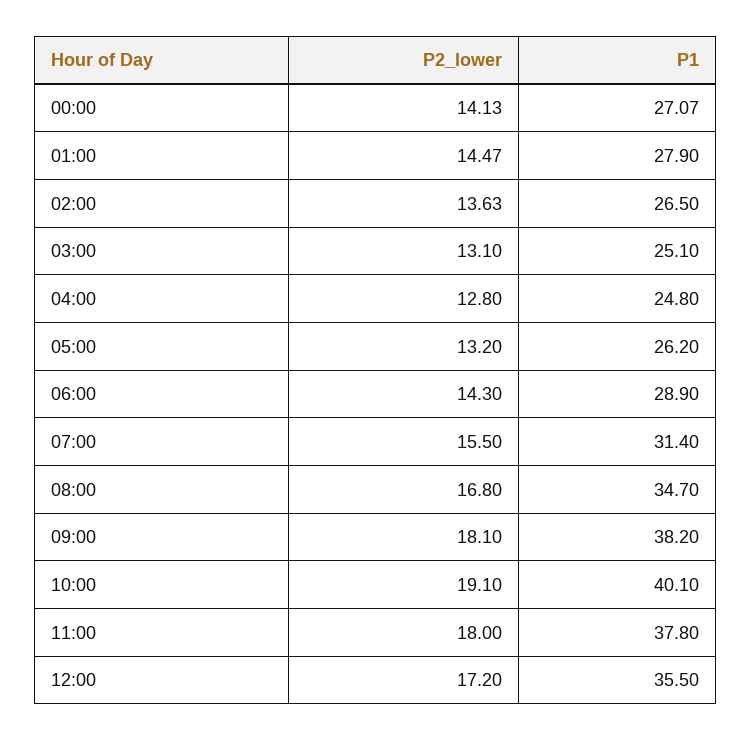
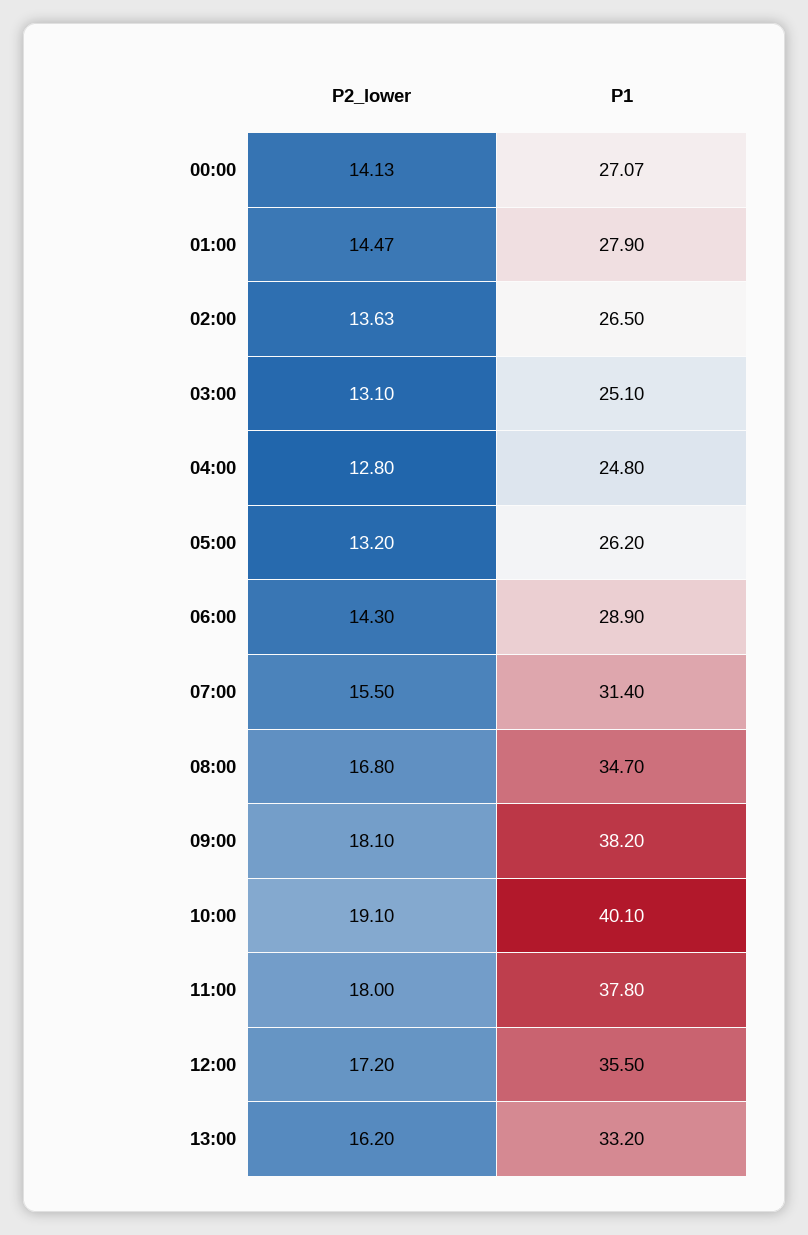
P2_lower, 13:00: none -> 16.2
P1, 13:00: none -> 33.2

